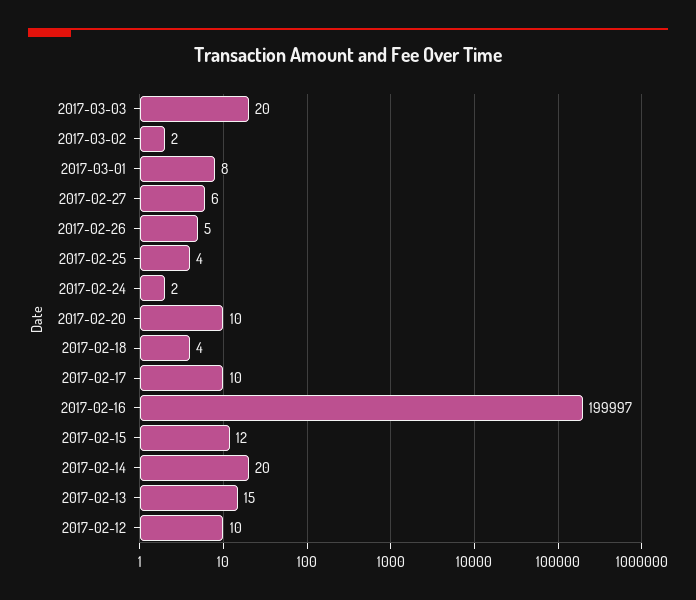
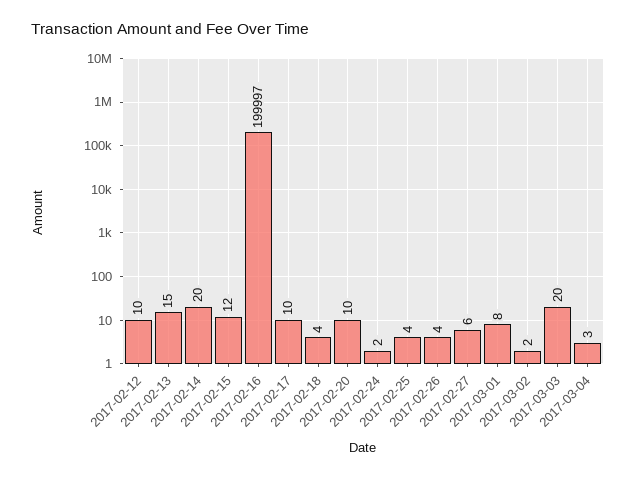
2017-02-26: 5 -> 4
2017-03-04: none -> 3

